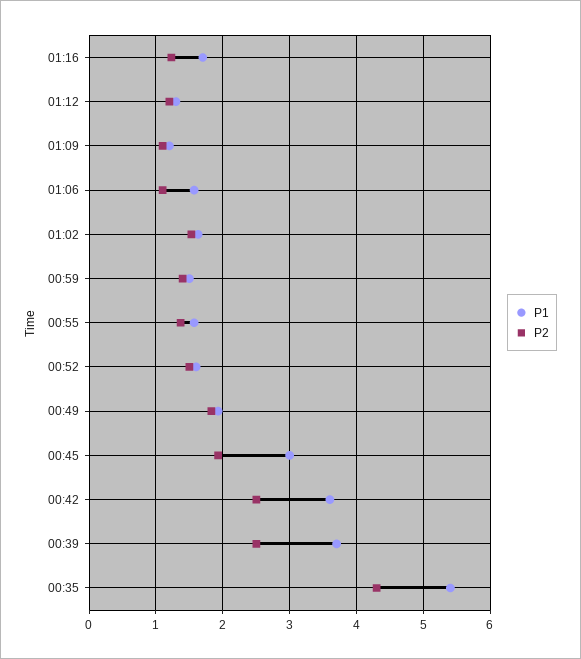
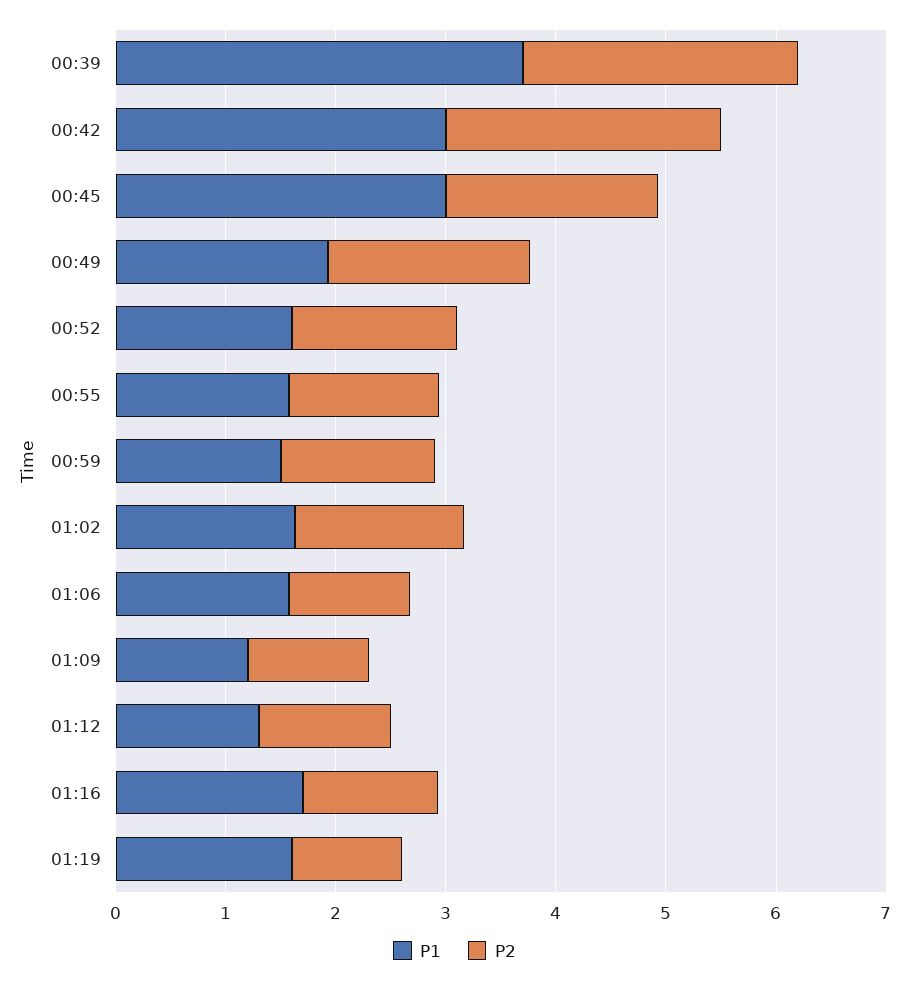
P1, 00:42: 3.6 -> 3
P1, 00:35: 5.4 -> none
P2, 00:35: 4.3 -> none
P1, 01:19: none -> 1.6
P2, 01:19: none -> 1

